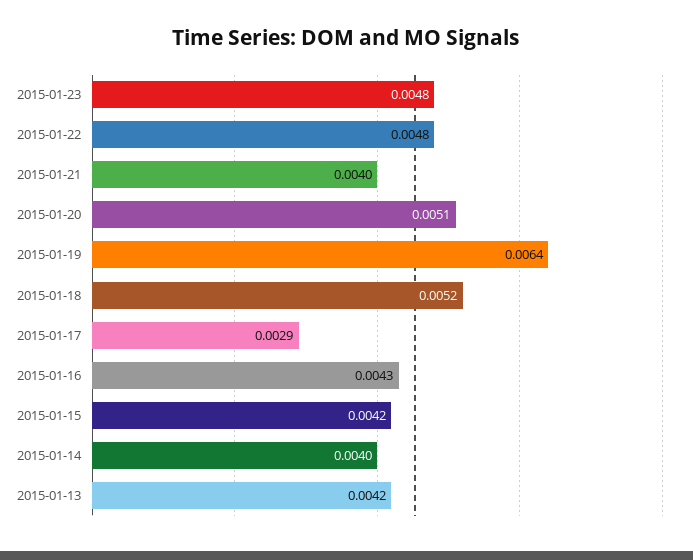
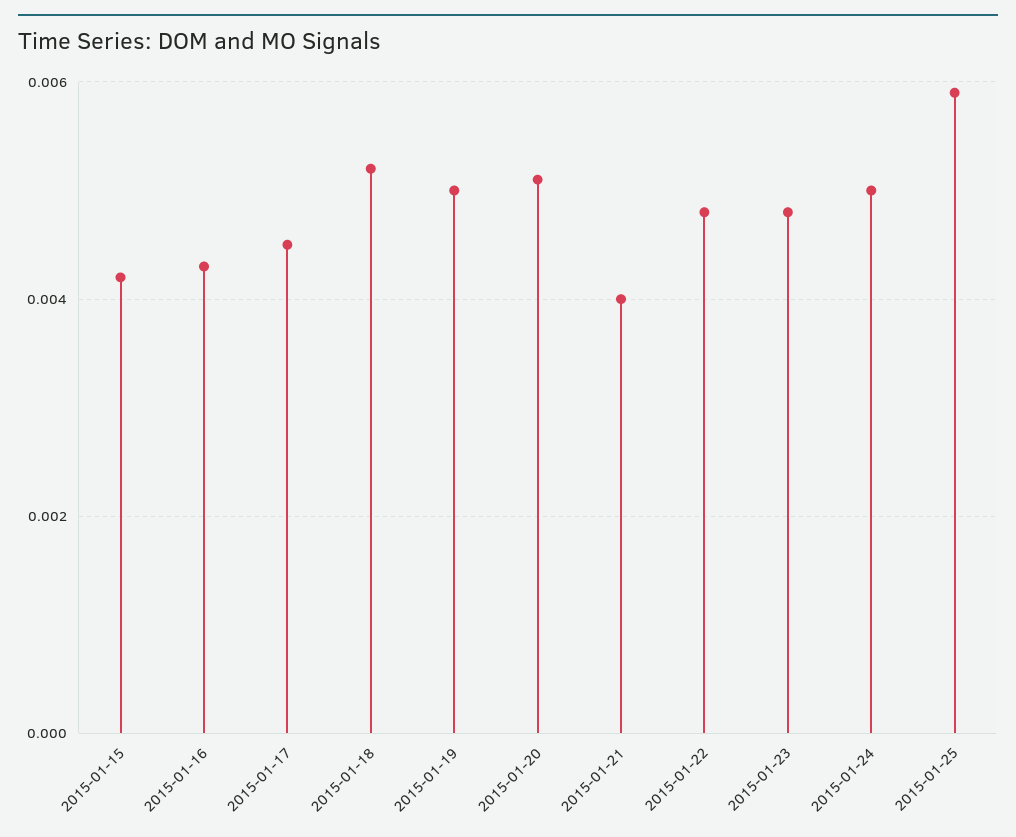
2015-01-19: 0.0064 -> 0.005
2015-01-17: 0.0029 -> 0.0045
2015-01-14: 0.004 -> none
2015-01-13: 0.0042 -> none
2015-01-24: none -> 0.005
2015-01-25: none -> 0.006

